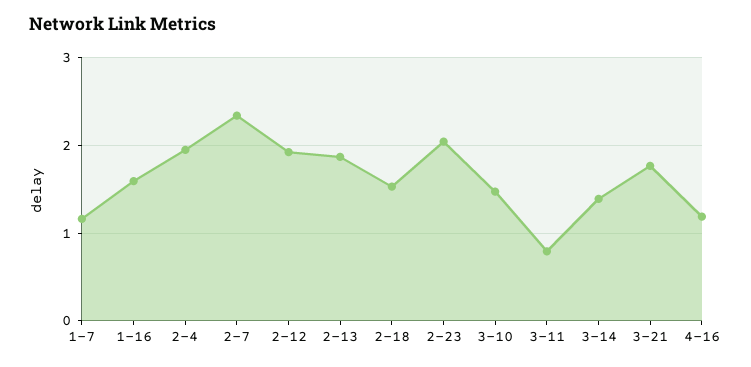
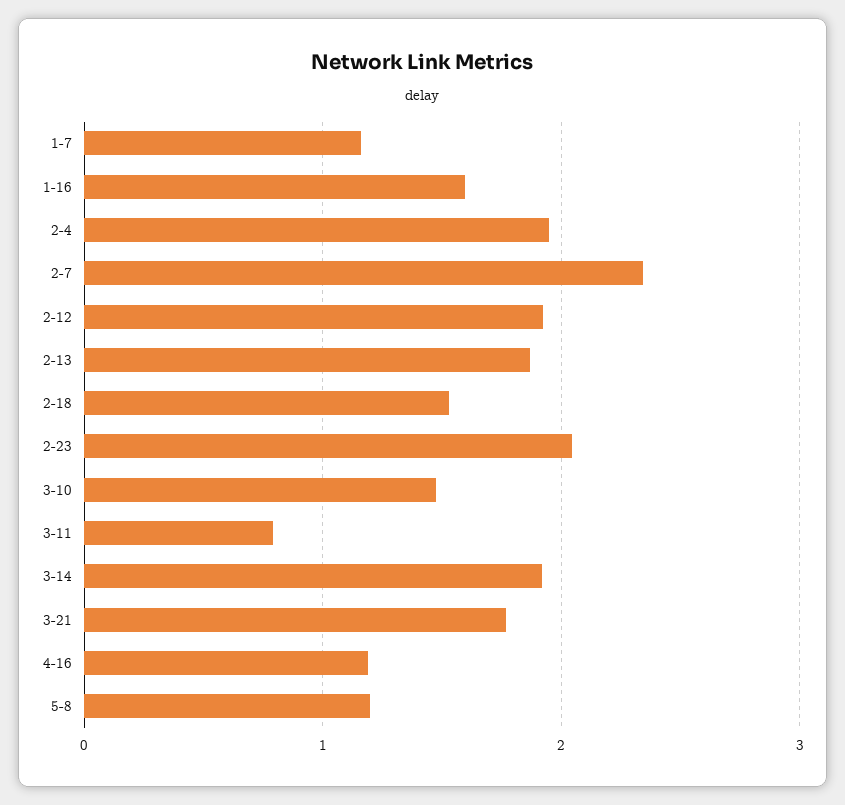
3-14: 1.4 -> 1.9
5-8: none -> 1.2

